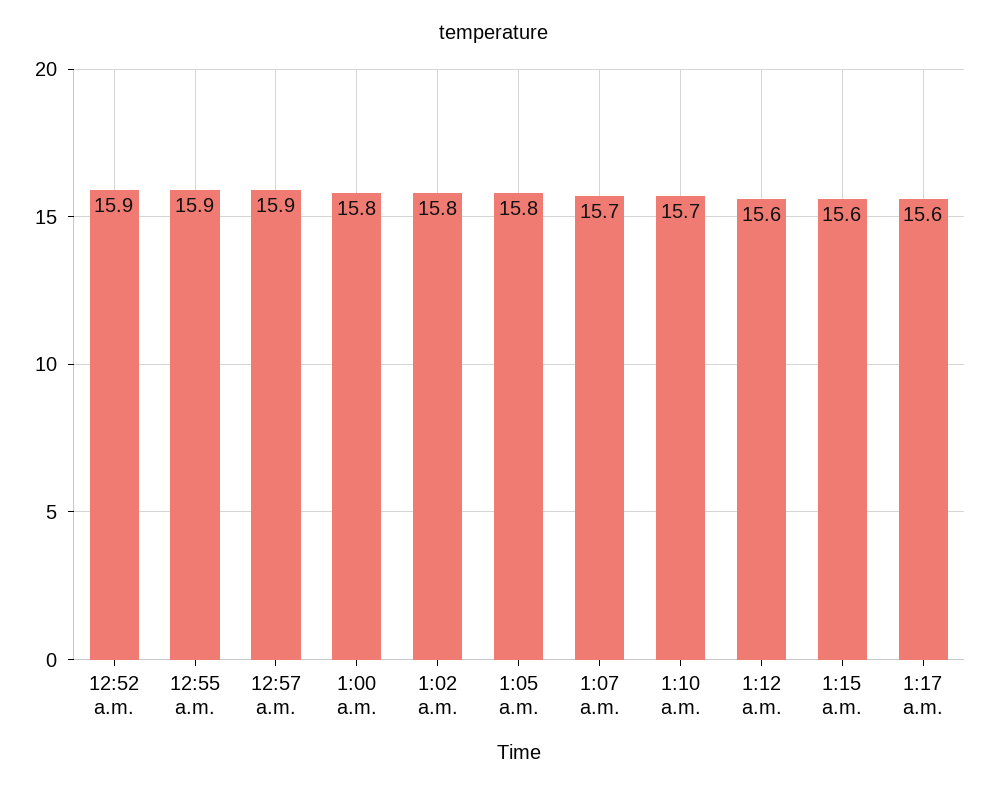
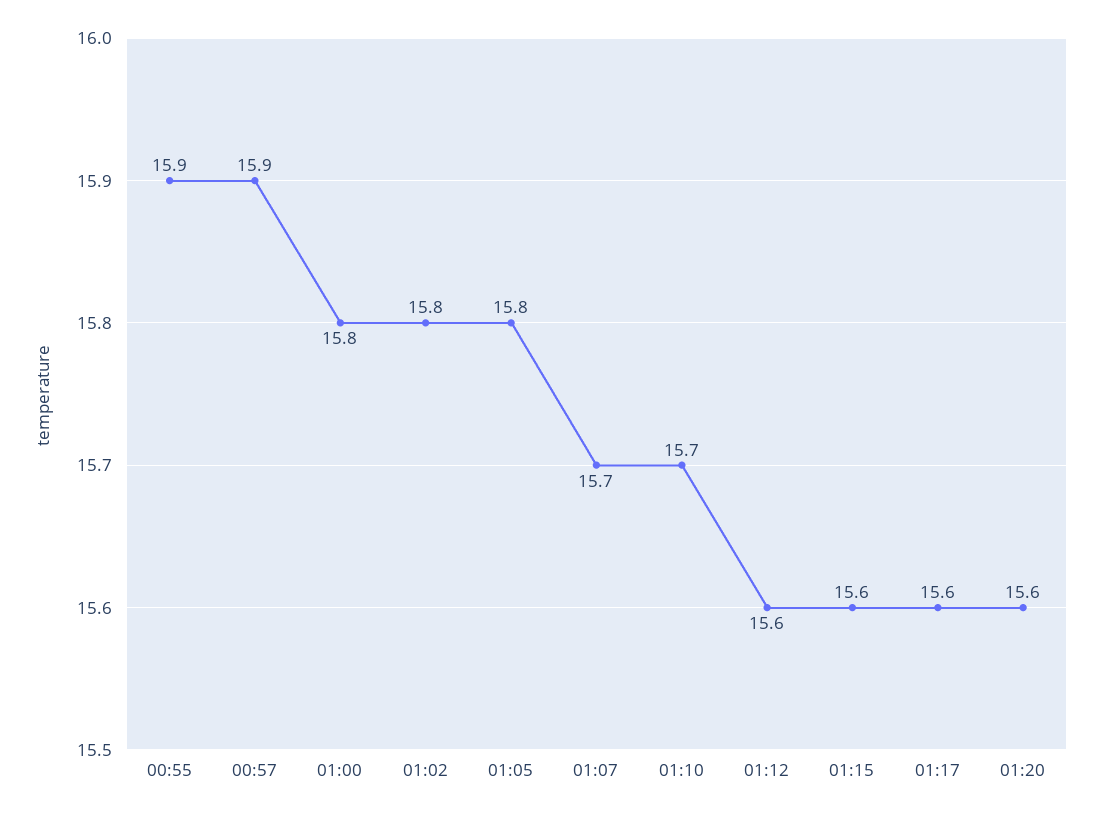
12:52 a.m.: 15.9 -> none
01:20: none -> 15.6

